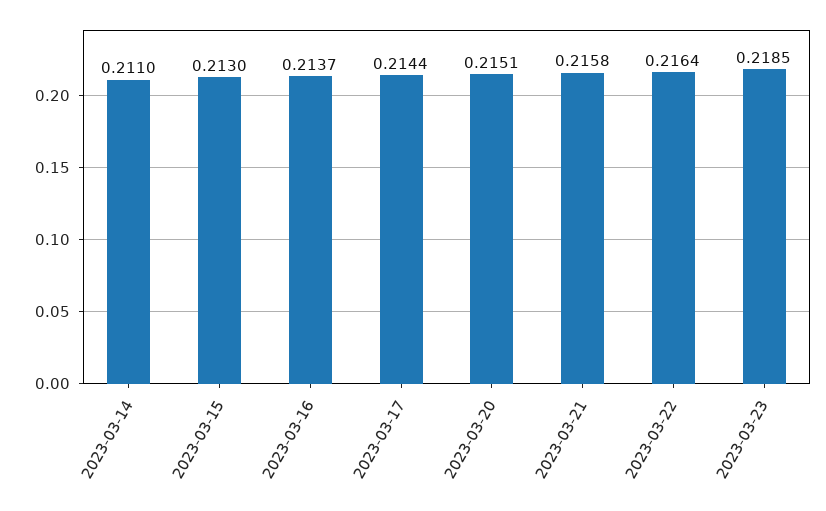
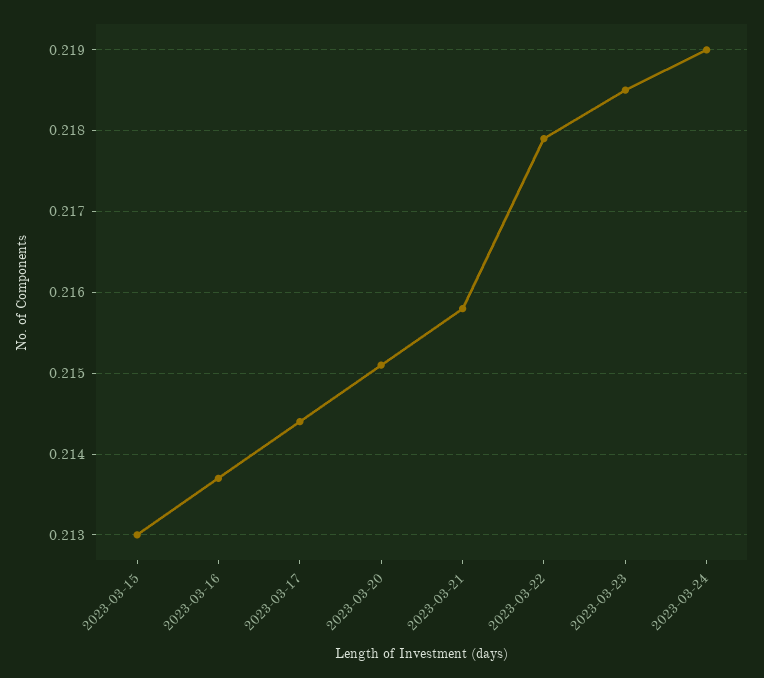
2023-03-14: 0.211 -> none
2023-03-22: 0.2164 -> 0.2179
2023-03-24: none -> 0.219

